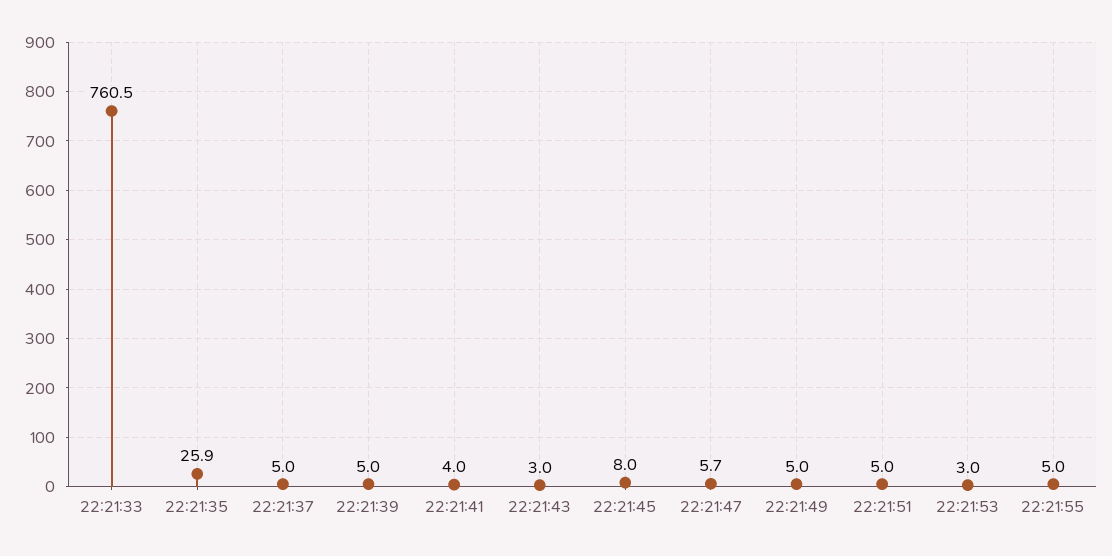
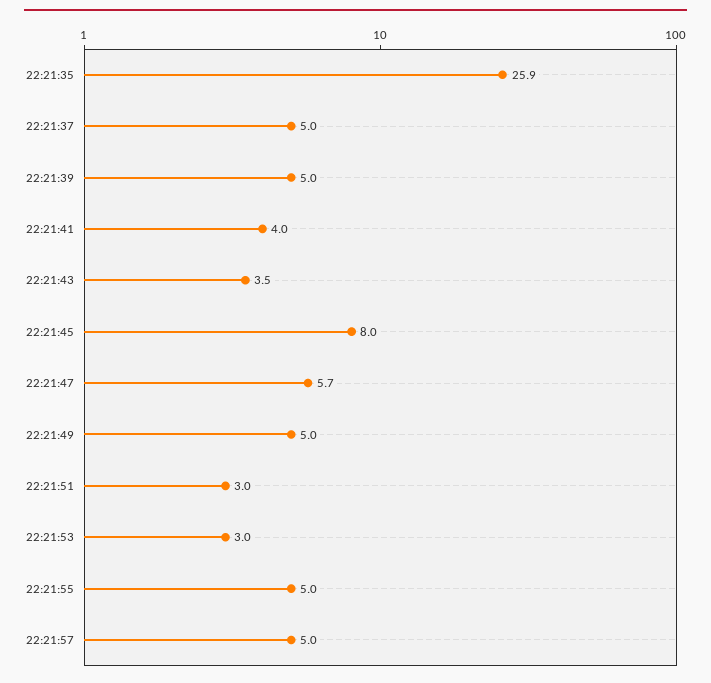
22:21:33: 760.5 -> none
22:21:43: 3 -> 3.5
22:21:51: 5 -> 3
22:21:57: none -> 5

